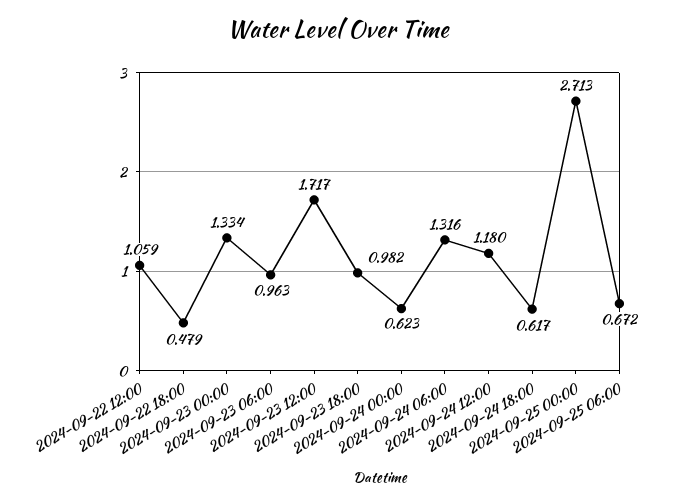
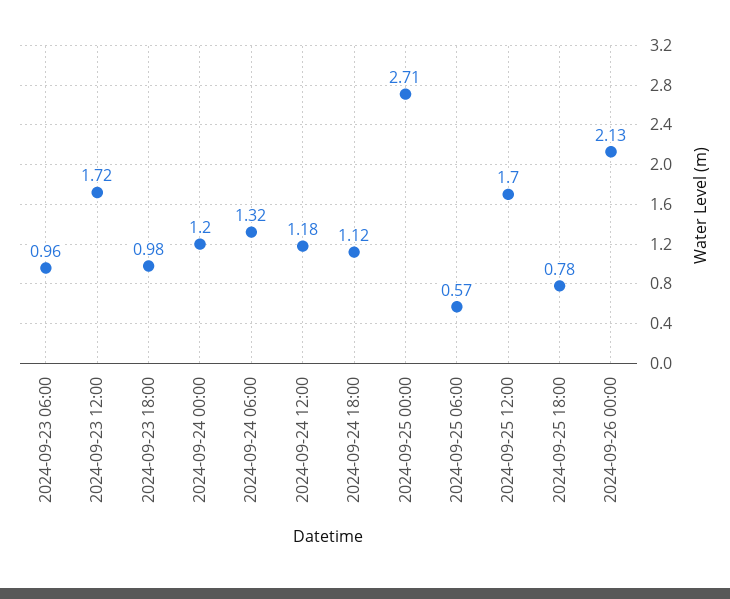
2024-09-22 12:00: 1.059 -> none
2024-09-22 18:00: 0.479 -> none
2024-09-23 00:00: 1.334 -> none
2024-09-24 00:00: 0.623 -> 1.2
2024-09-24 18:00: 0.617 -> 1.12
2024-09-25 06:00: 0.672 -> 0.57
2024-09-25 12:00: none -> 1.7
2024-09-25 18:00: none -> 0.78
2024-09-26 00:00: none -> 2.13

